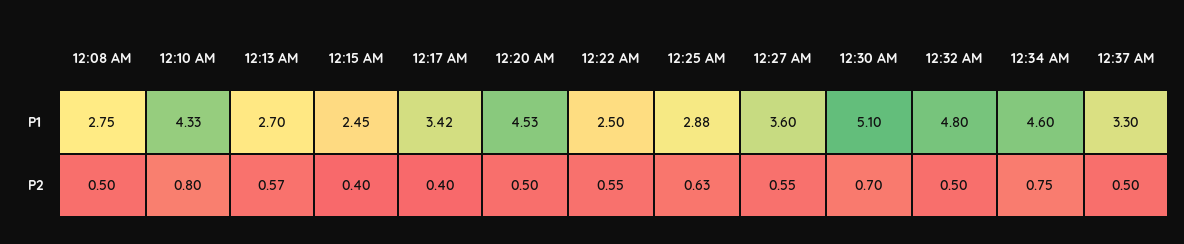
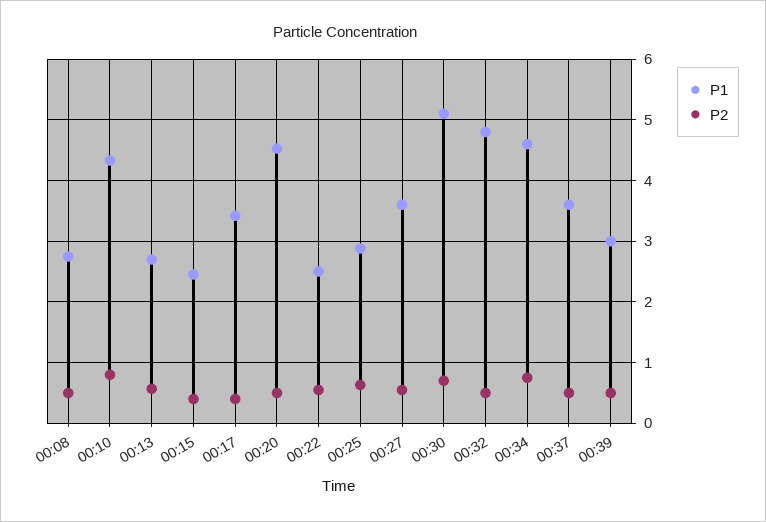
P1, 12:37 AM: 3.3 -> 3.6
P1, 00:39: none -> 3
P2, 00:39: none -> 0.5

